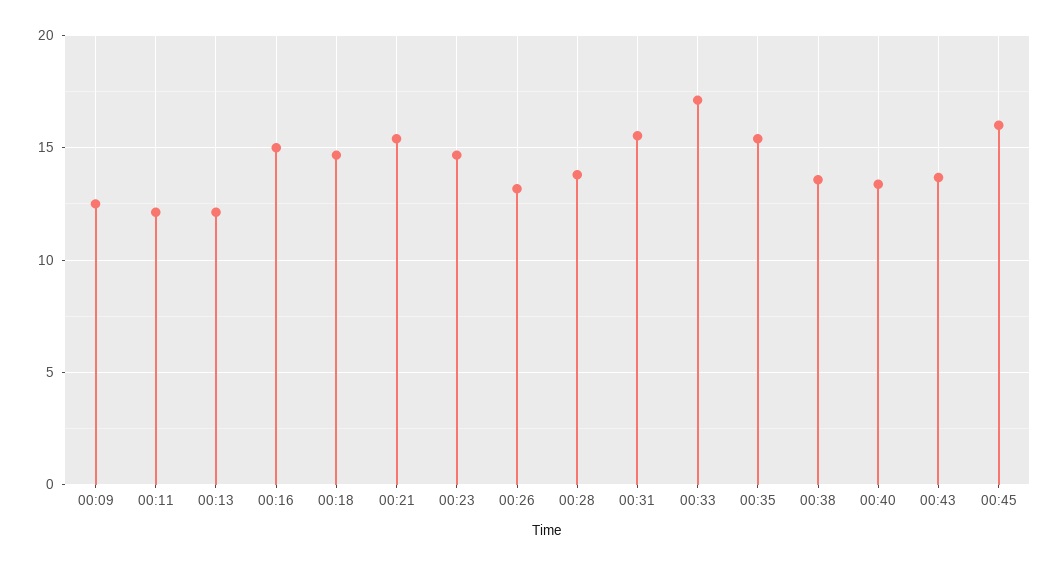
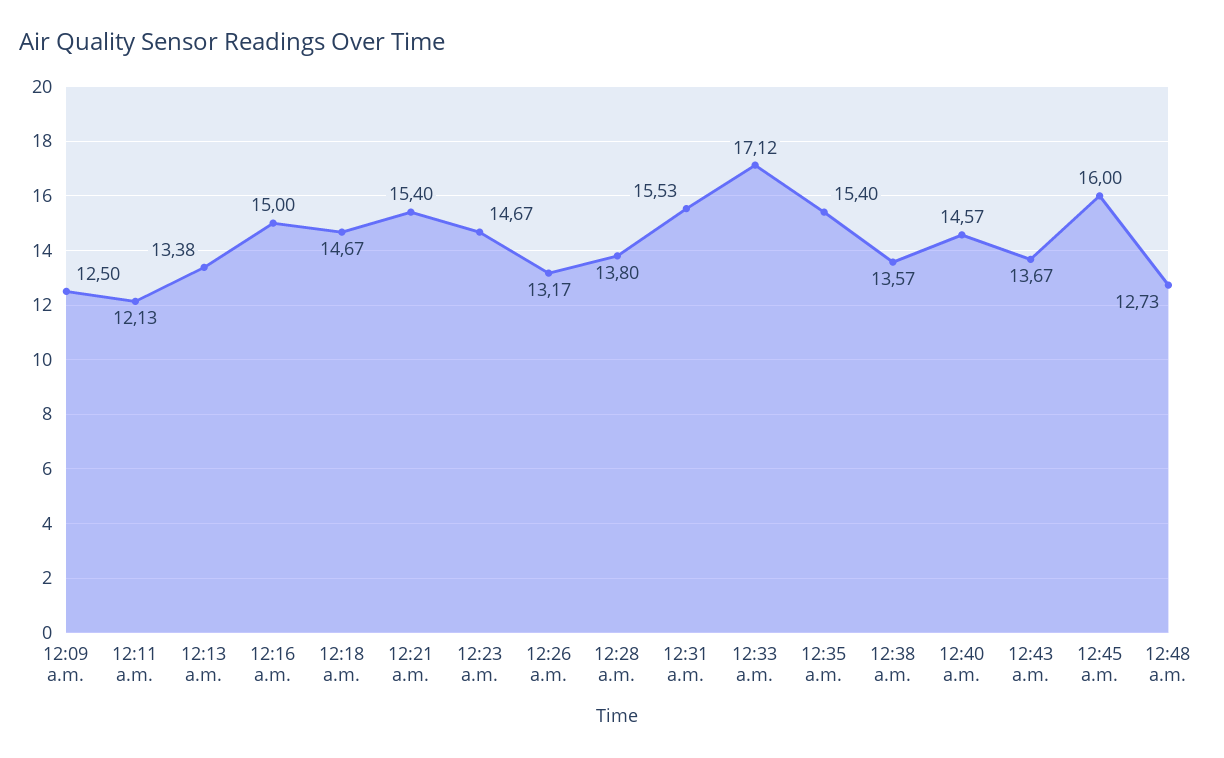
00:13: 12 -> 13.38
00:40: 13.5 -> 14.57
12:48 a.m.: none -> 12.73

